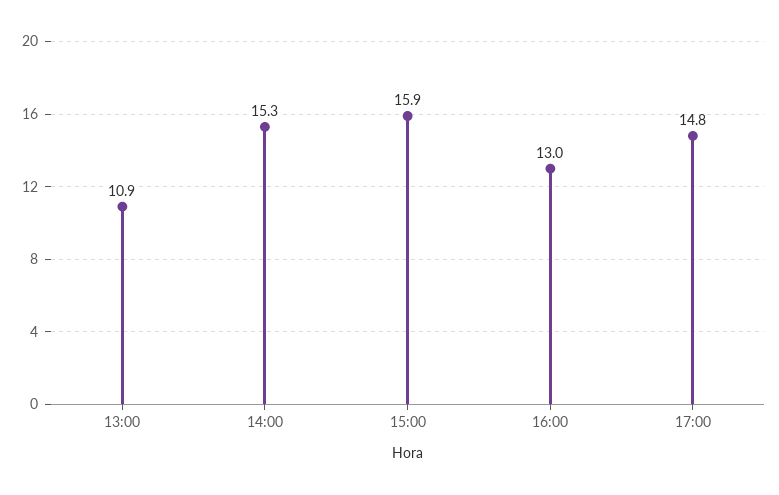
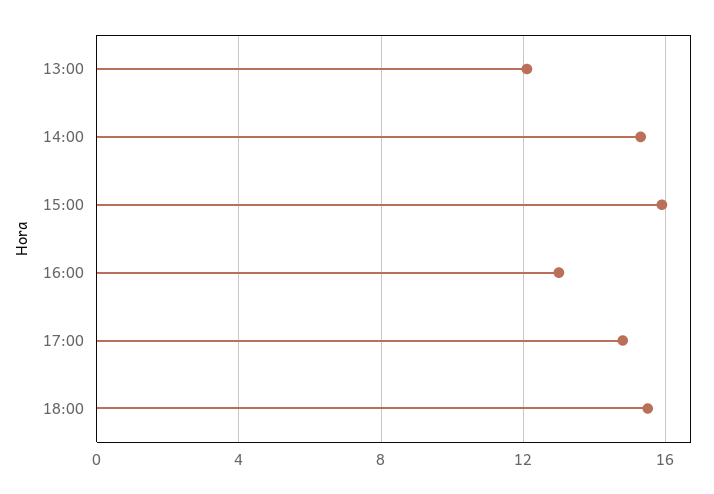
13:00: 10.9 -> 12
18:00: none -> 15.5

